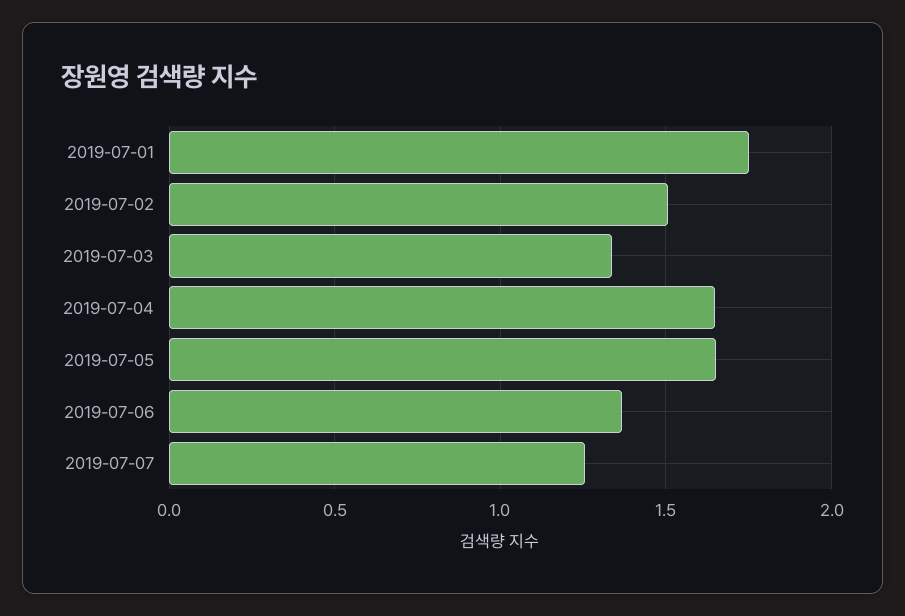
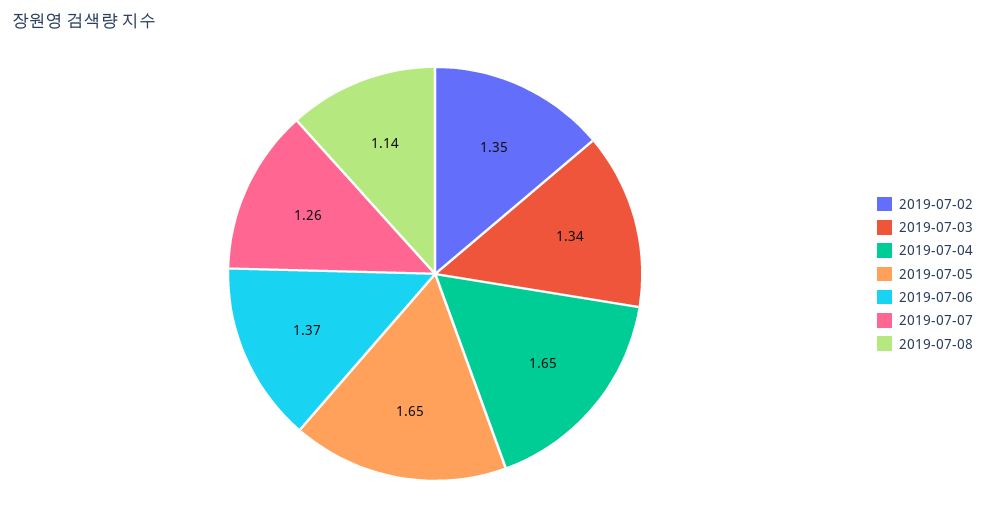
2019-07-01: 1.75 -> none
2019-07-02: 1.5 -> 1.35
2019-07-08: none -> 1.14

